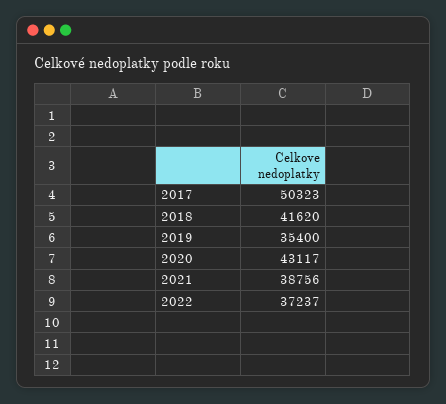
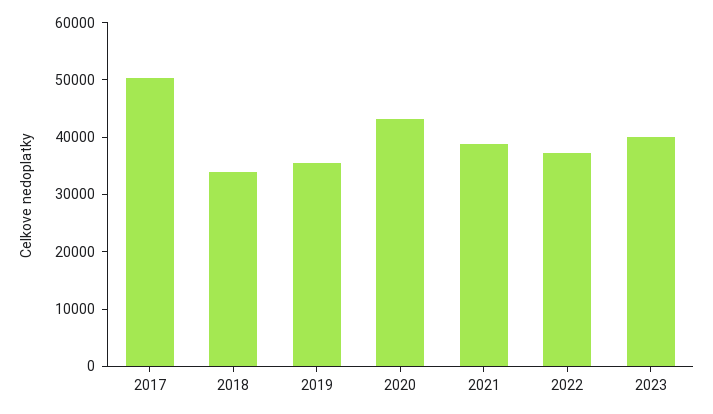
2018: 41620 -> 34000
2023: none -> 40000

